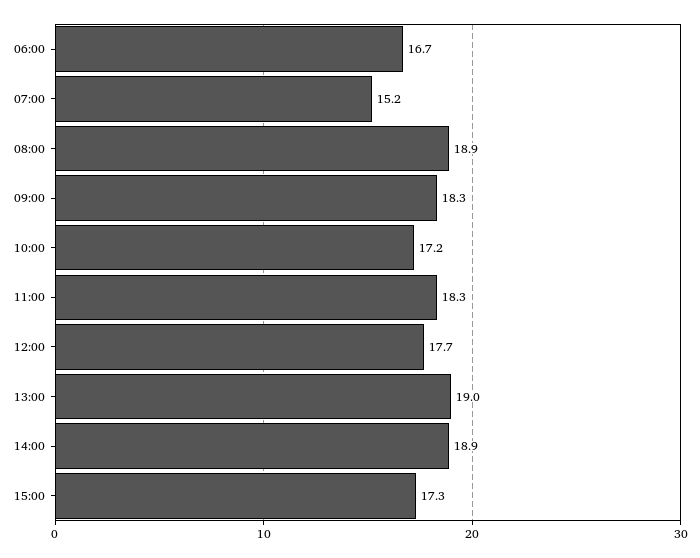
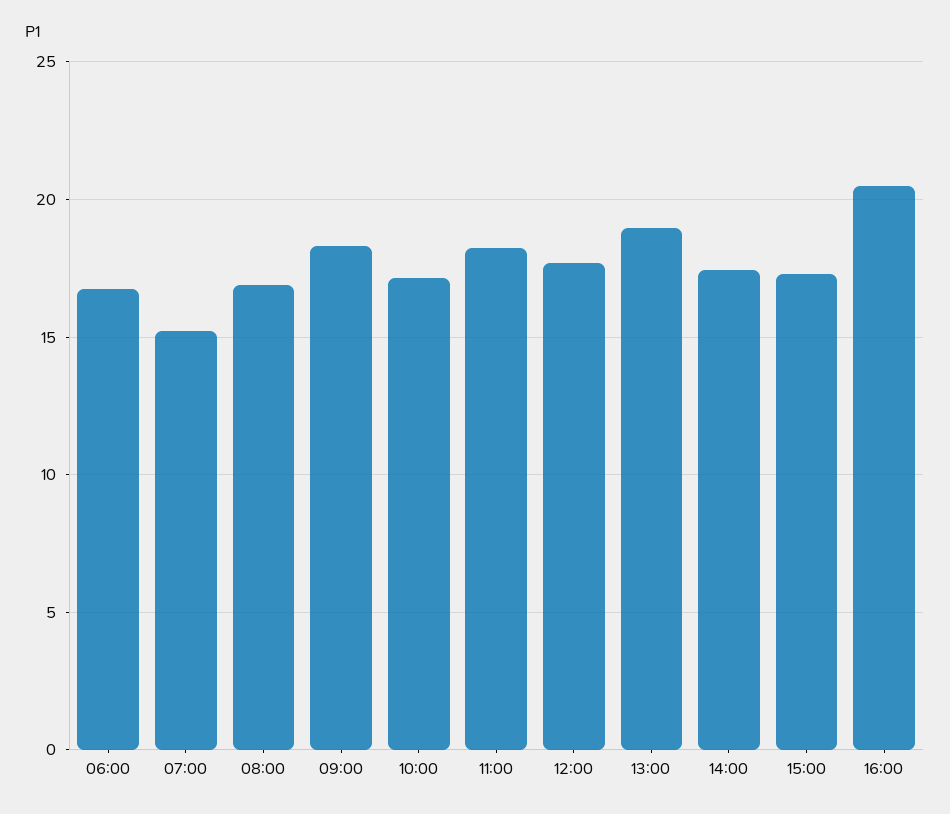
08:00: 18.9 -> 17
14:00: 18.9 -> 17.5
16:00: none -> 20.5

